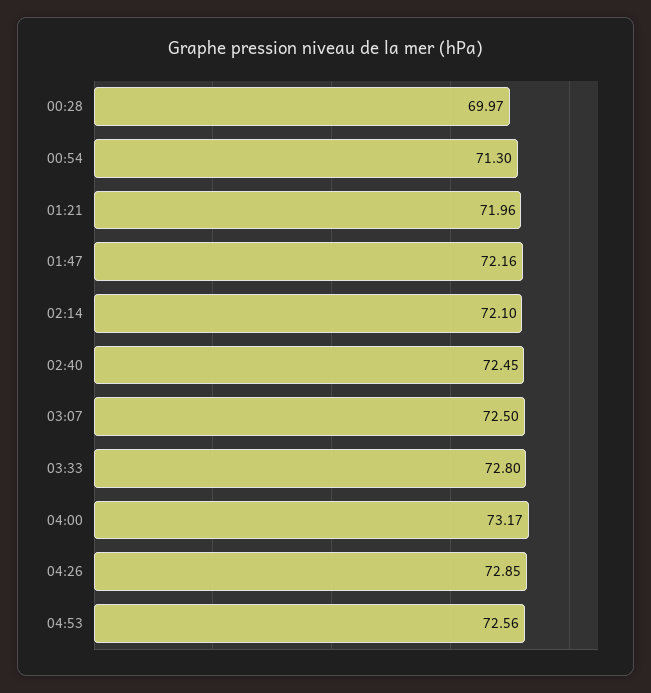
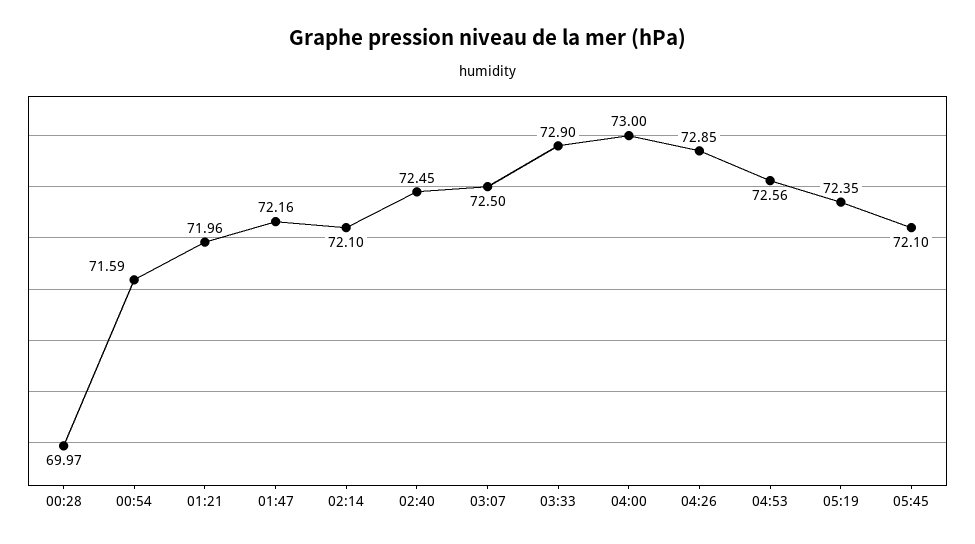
00:54: 71.3 -> 71.59
03:33: 72.8 -> 72.9
04:00: 73.17 -> 73
05:19: none -> 72.35
05:45: none -> 72.1

